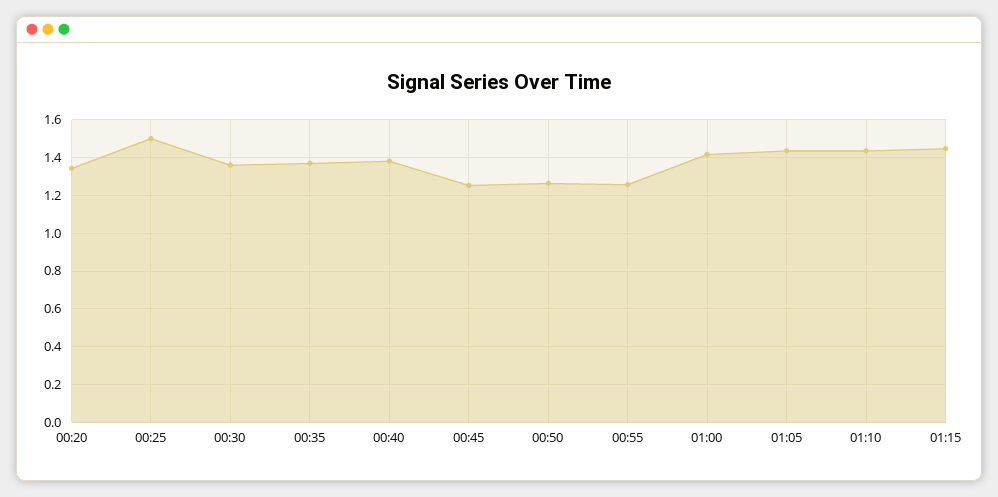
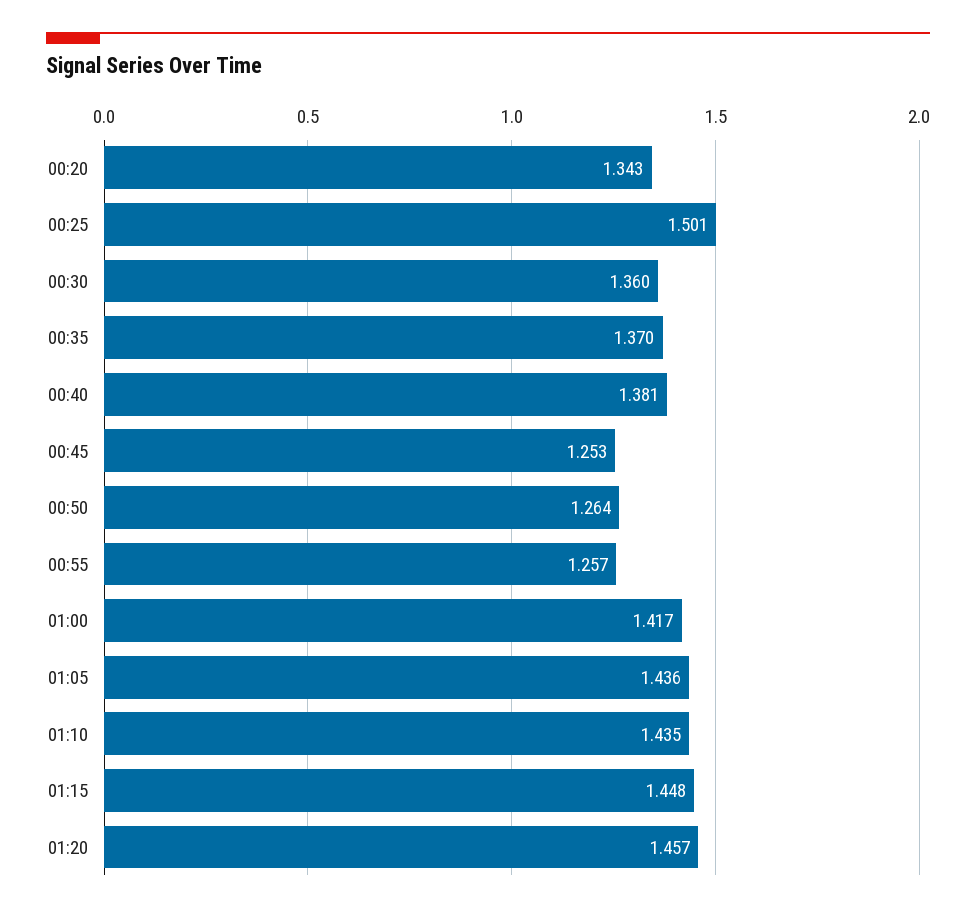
01:20: none -> 1.457

